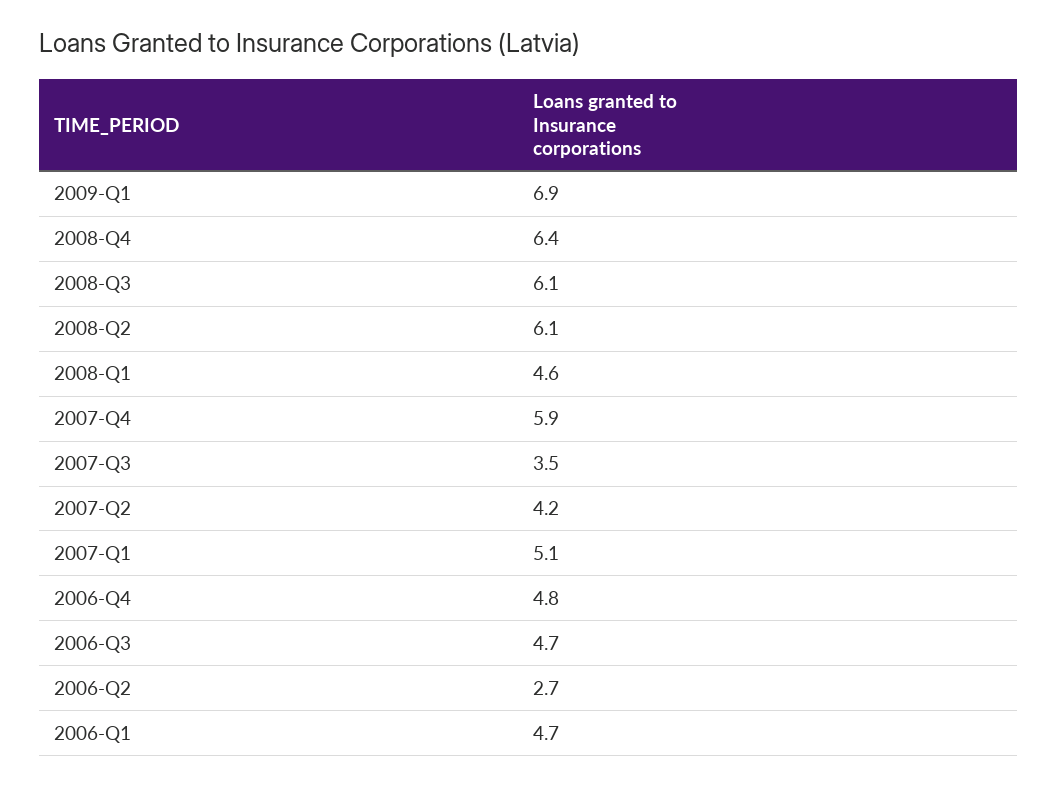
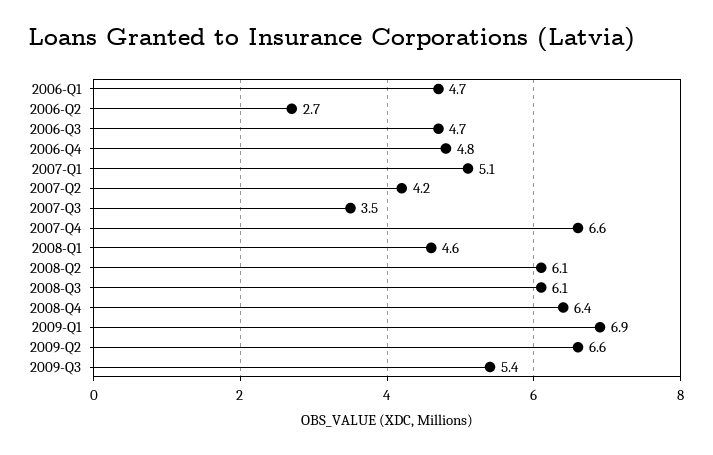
2007-Q4: 5.9 -> 6.6
2009-Q2: none -> 6.6
2009-Q3: none -> 5.4

